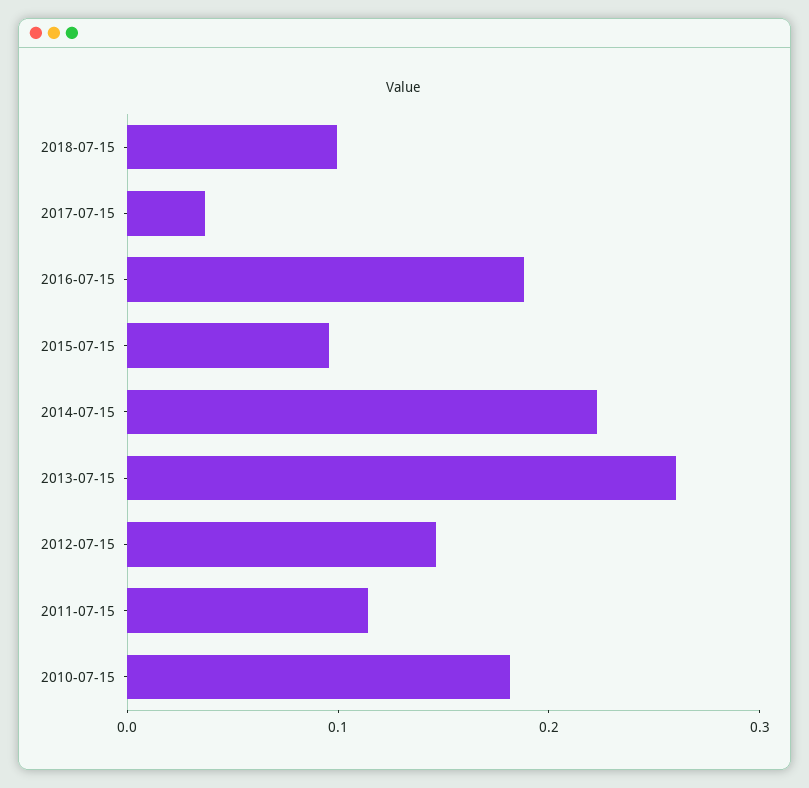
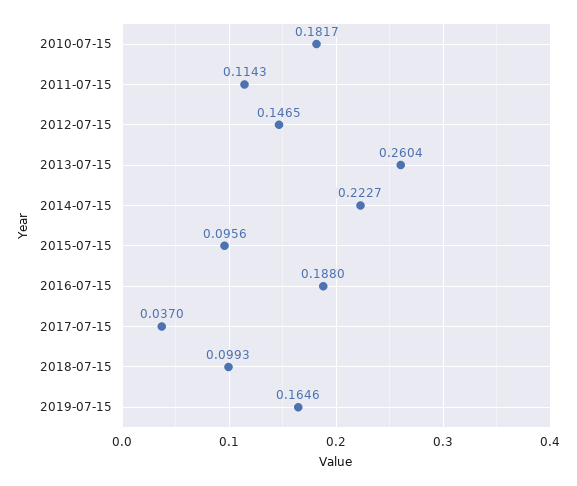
2019-07-15: none -> 0.1646

